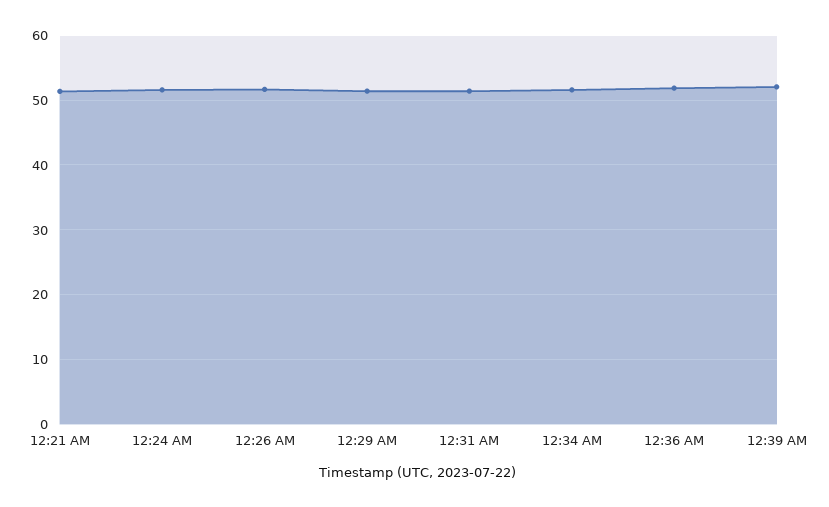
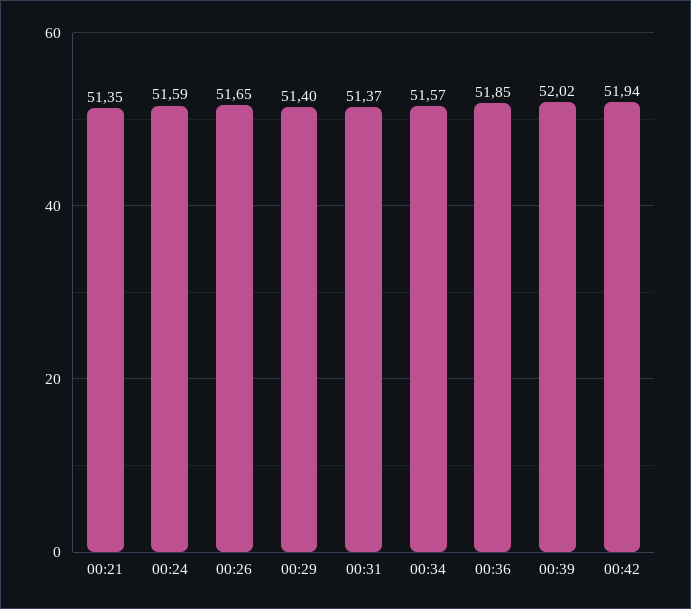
00:42: none -> 51.94

